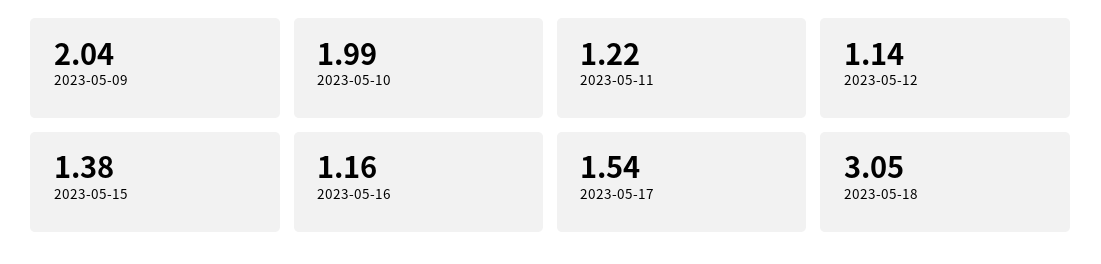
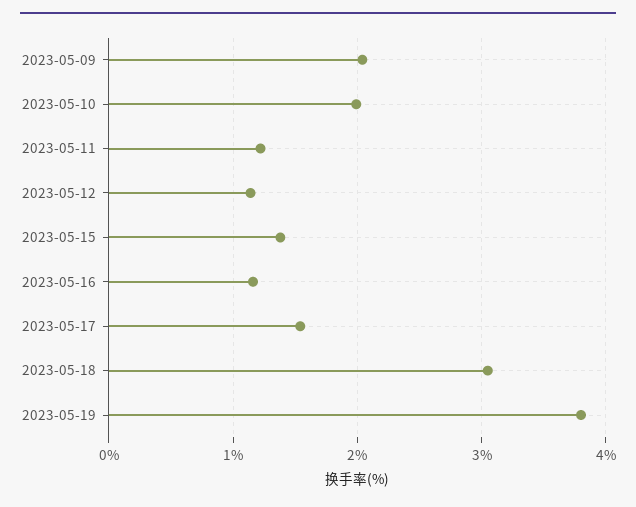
2023-05-19: none -> 3.8

